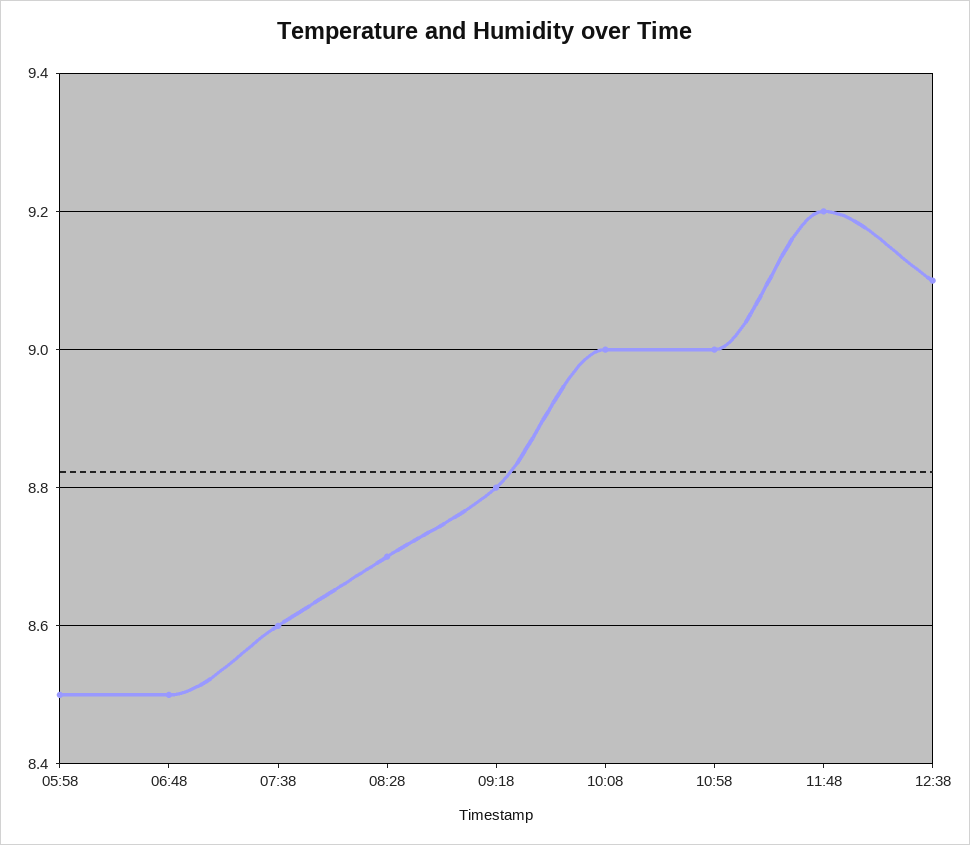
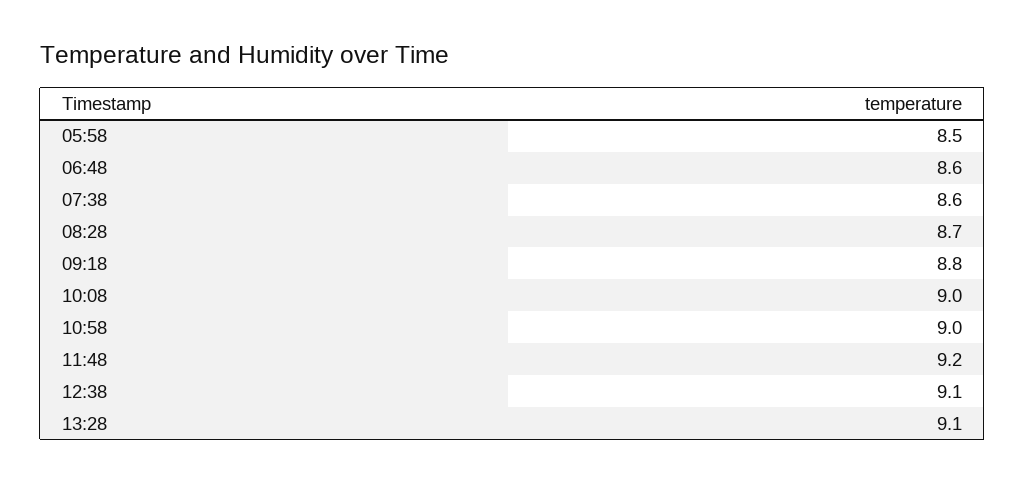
06:48: 8.5 -> 8.6
13:28: none -> 9.1

